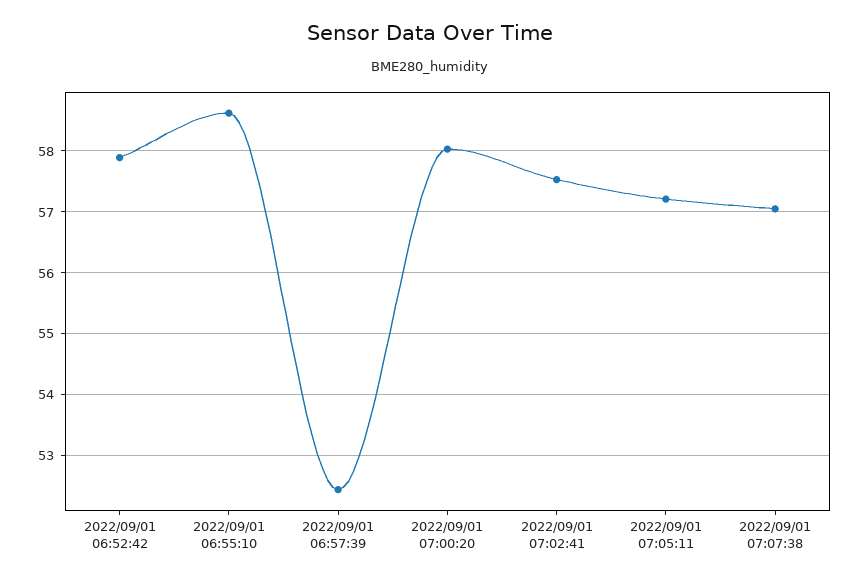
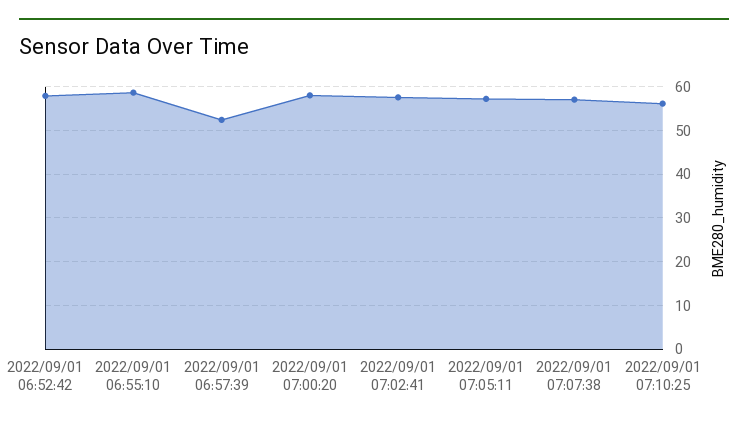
2022/09/01 07:10:25: none -> 56

